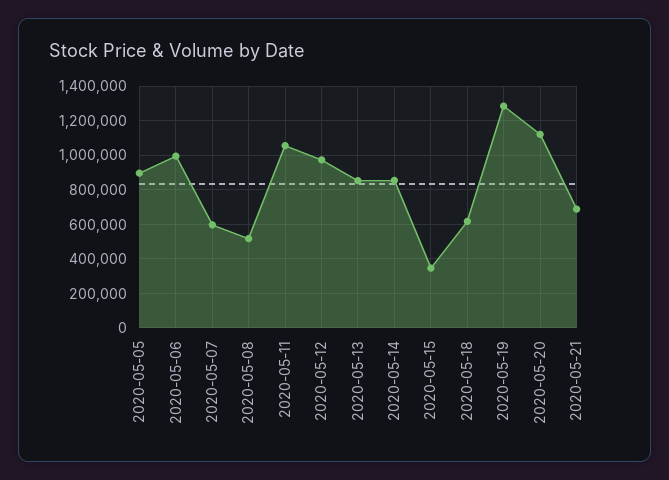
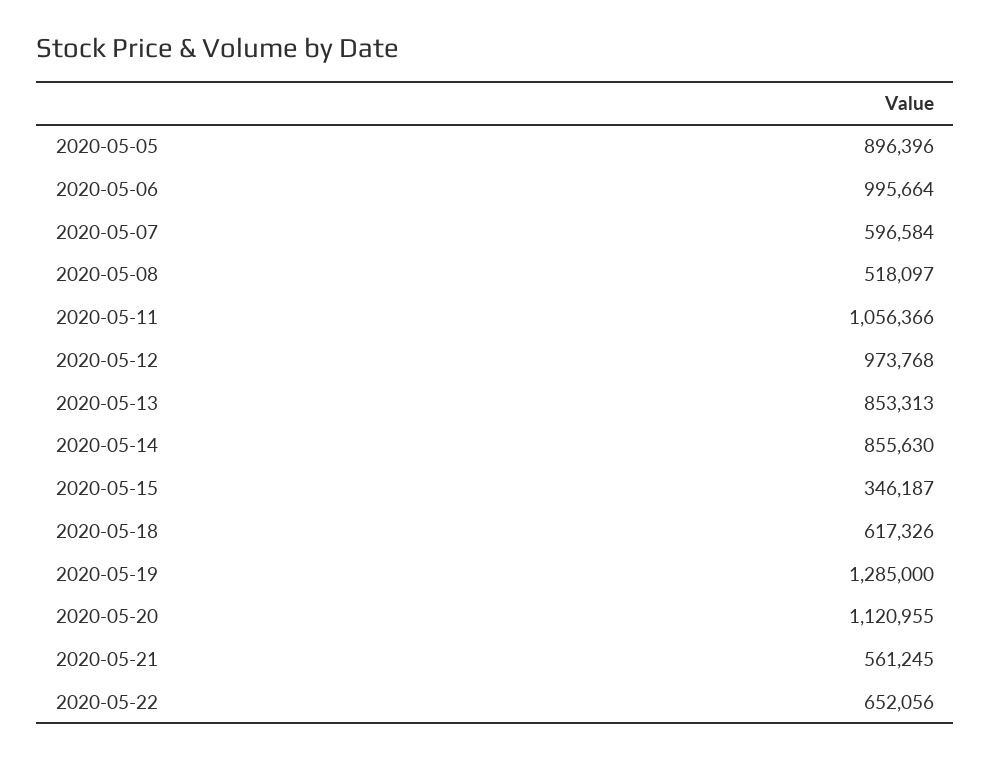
2020-05-21: 700000 -> 561245
2020-05-22: none -> 652056

